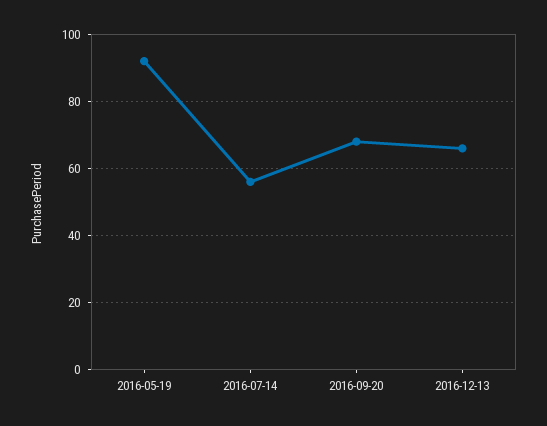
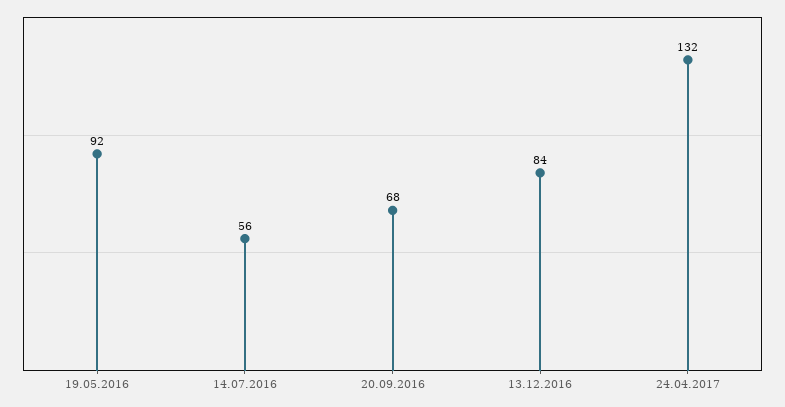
2016-12-13: 65 -> 84
24.04.2017: none -> 132

